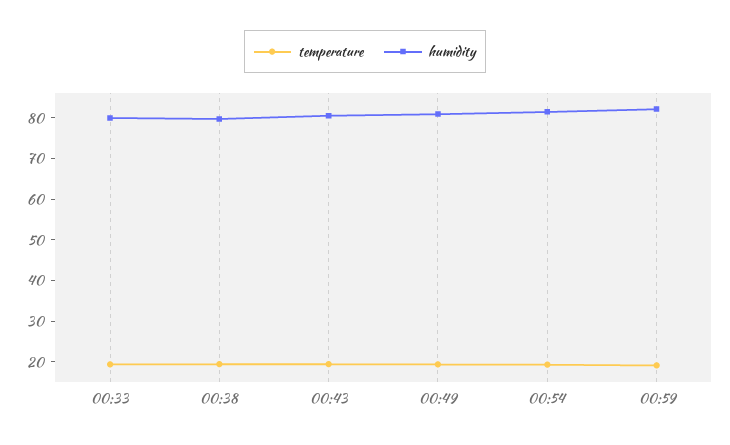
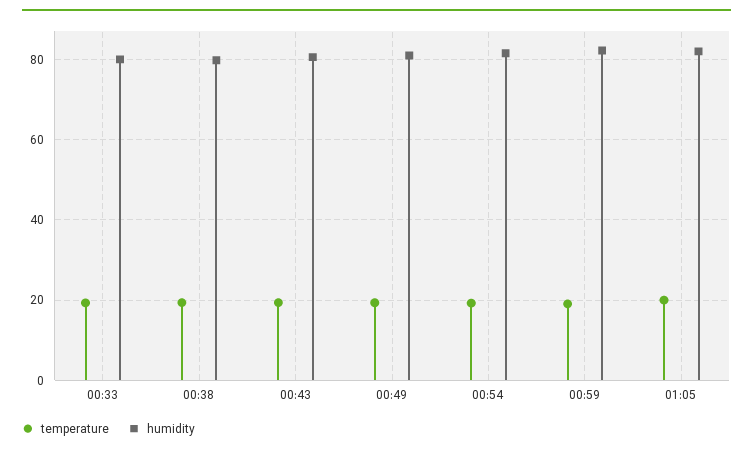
temperature, 01:05: none -> 20
humidity, 01:05: none -> 82

